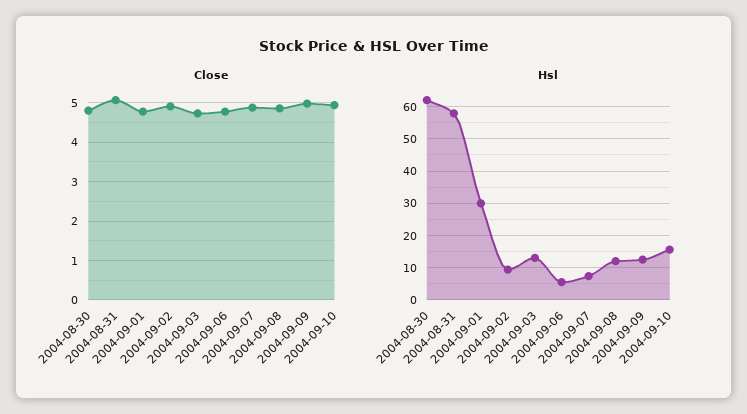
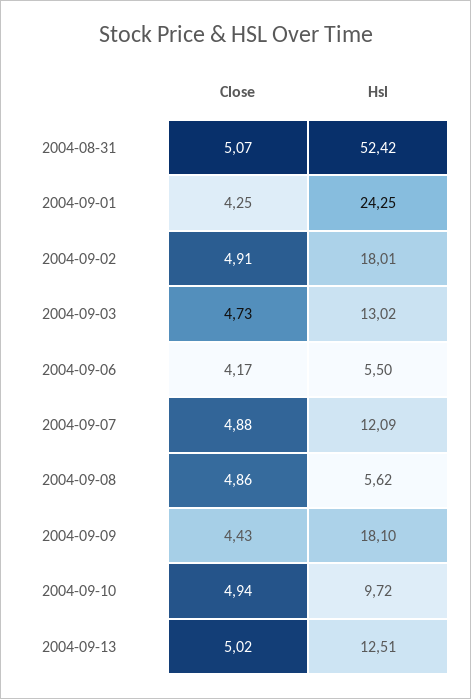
Close, 2004-08-30: 4.8 -> none
Close, 2004-09-01: 4.8 -> 4.25
Close, 2004-09-06: 4.8 -> 4.17
Close, 2004-09-09: 5 -> 4.43
Hsl, 2004-08-30: 62 -> none
Hsl, 2004-08-31: 58 -> 52.42
Hsl, 2004-09-01: 30 -> 24.25
Hsl, 2004-09-02: 10 -> 18.01
Hsl, 2004-09-07: 8 -> 12.09
Hsl, 2004-09-08: 12 -> 5.62
Hsl, 2004-09-09: 12 -> 18.1
Hsl, 2004-09-10: 16 -> 9.72
Close, 2004-09-13: none -> 5.02
Hsl, 2004-09-13: none -> 12.51

